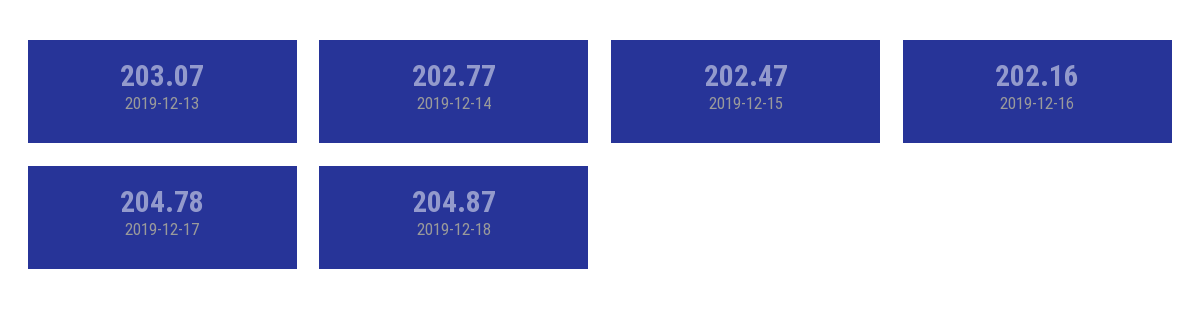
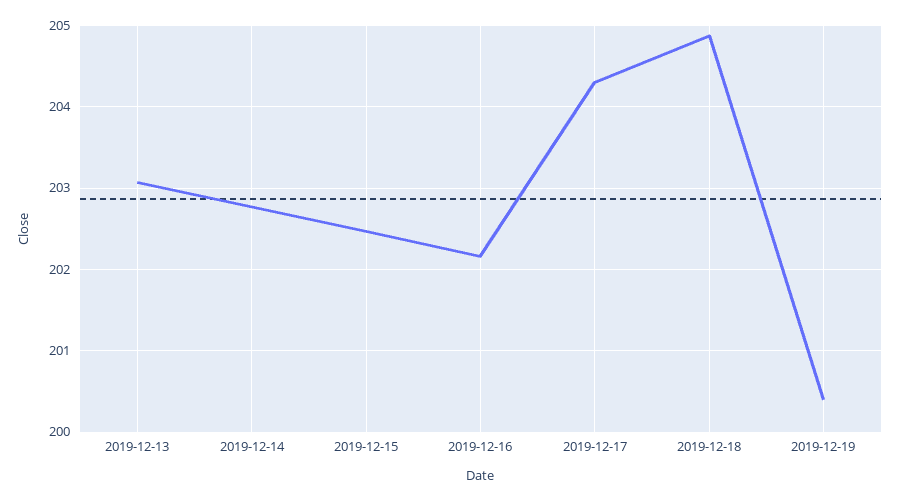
2019-12-17: 204.78 -> 204.3
2019-12-19: none -> 200.4

